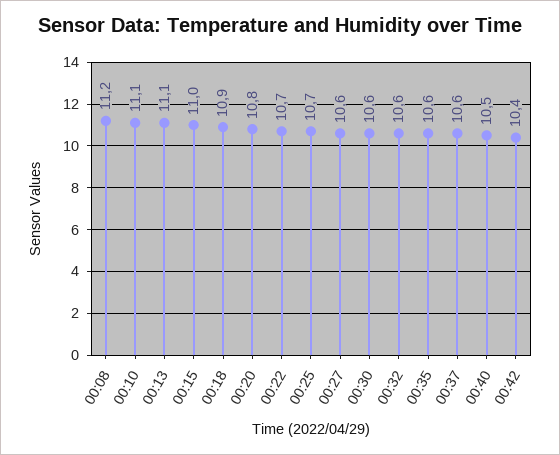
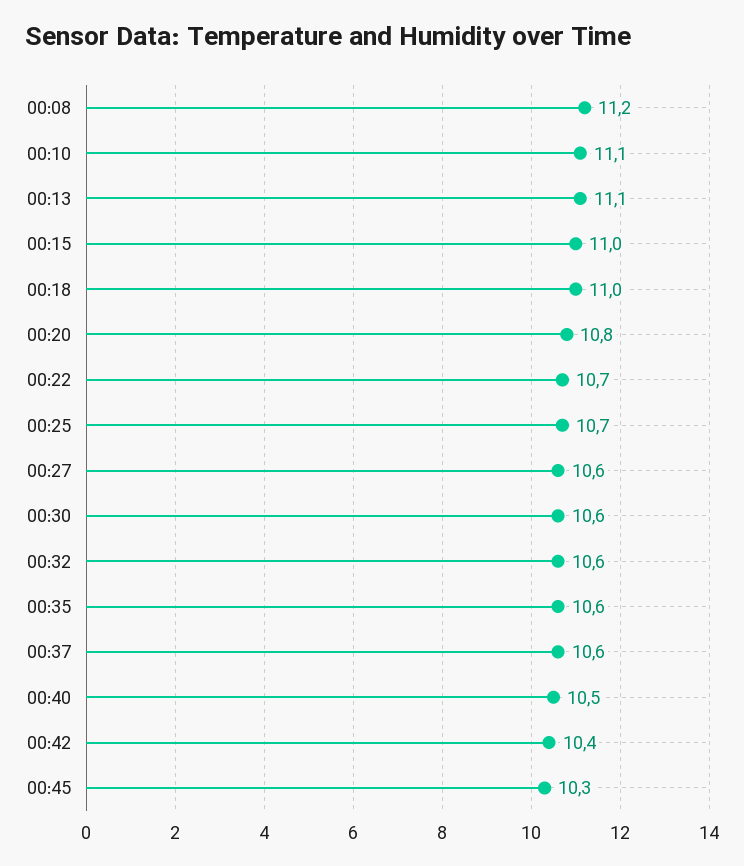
00:18: 10.9 -> 11
00:45: none -> 10.3

